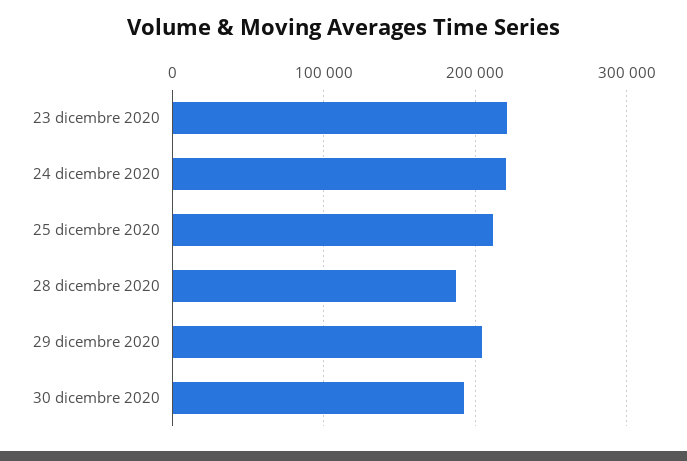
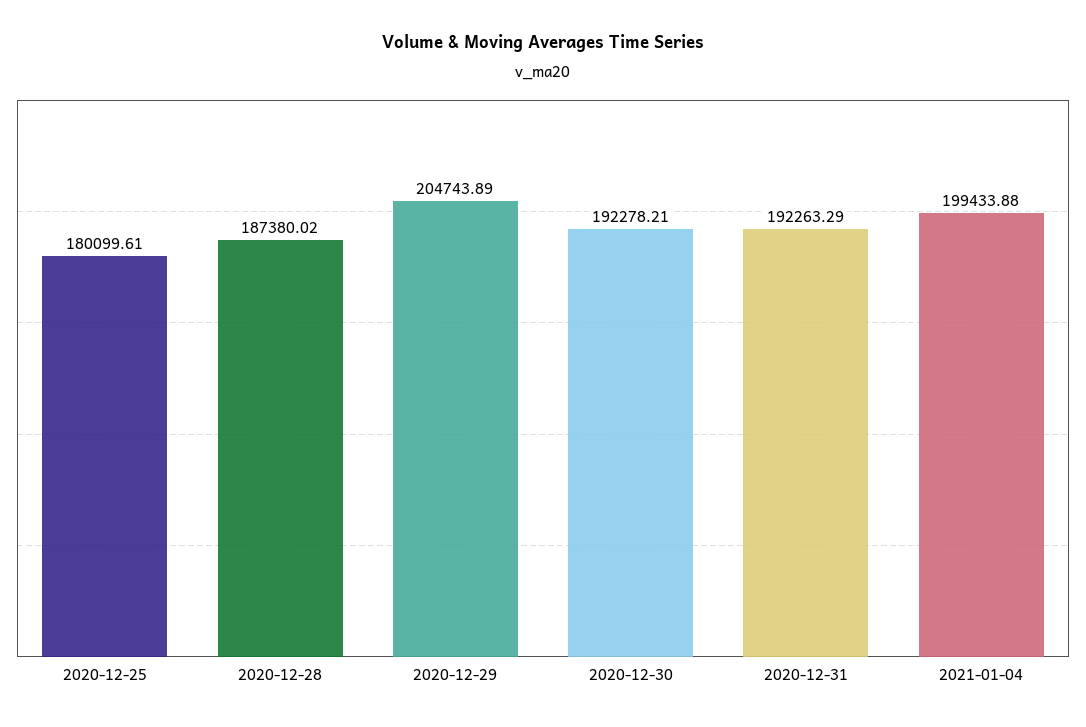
23 dicembre 2020: 220000 -> none
24 dicembre 2020: 220000 -> none
25 dicembre 2020: 210000 -> 180099.61
2020-12-31: none -> 192263.29
2021-01-04: none -> 199433.88

